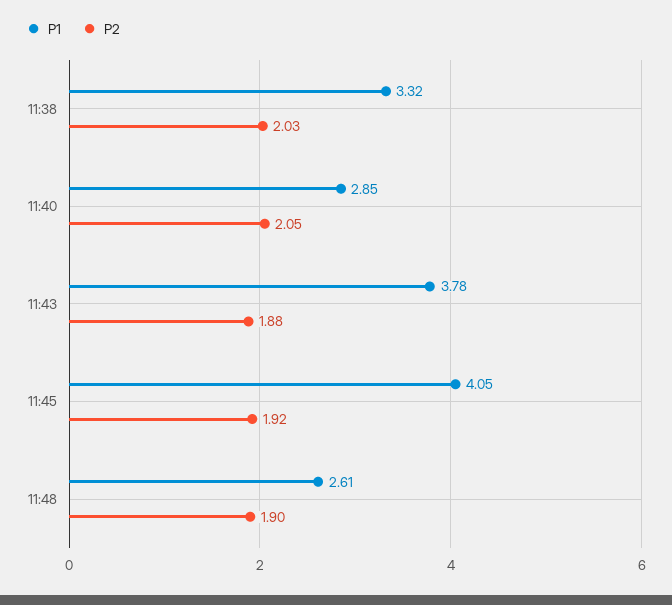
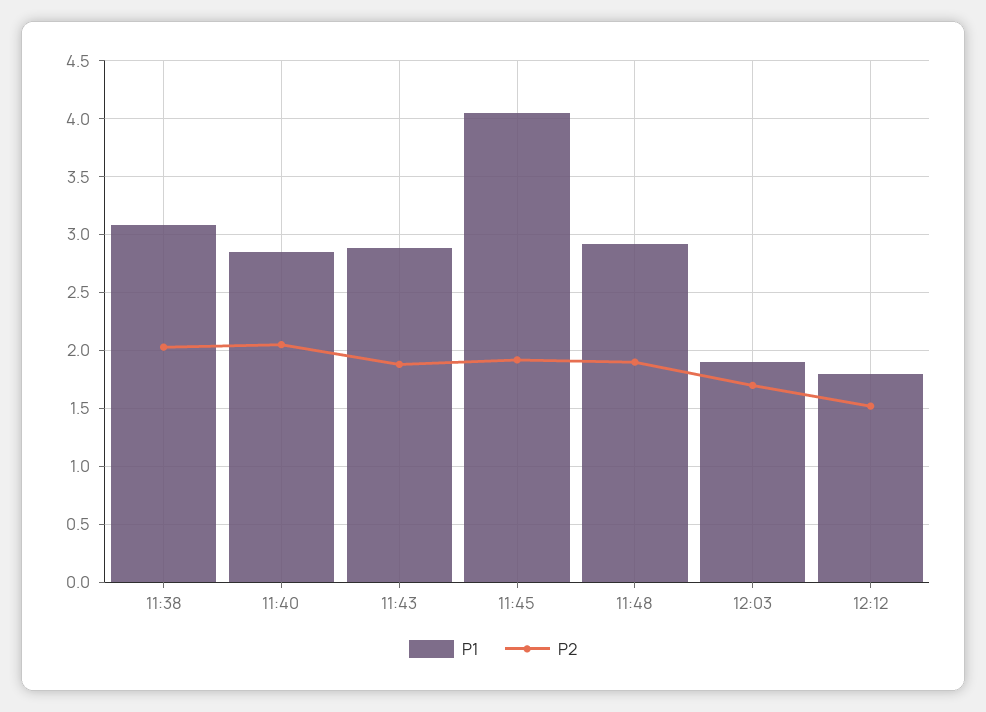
P1, 11:38: 3.32 -> 3.1
P1, 11:43: 3.78 -> 2.9
P1, 11:48: 2.61 -> 2.9
P1, 12:03: none -> 1.9
P2, 12:03: none -> 1.7
P1, 12:12: none -> 1.8
P2, 12:12: none -> 1.5

